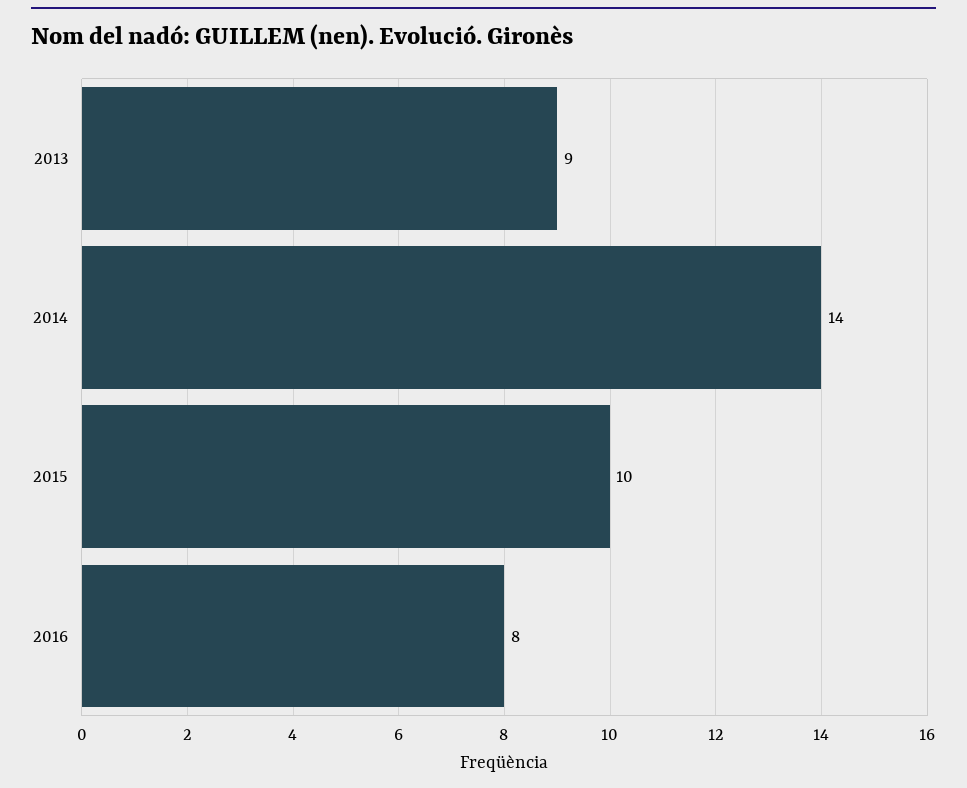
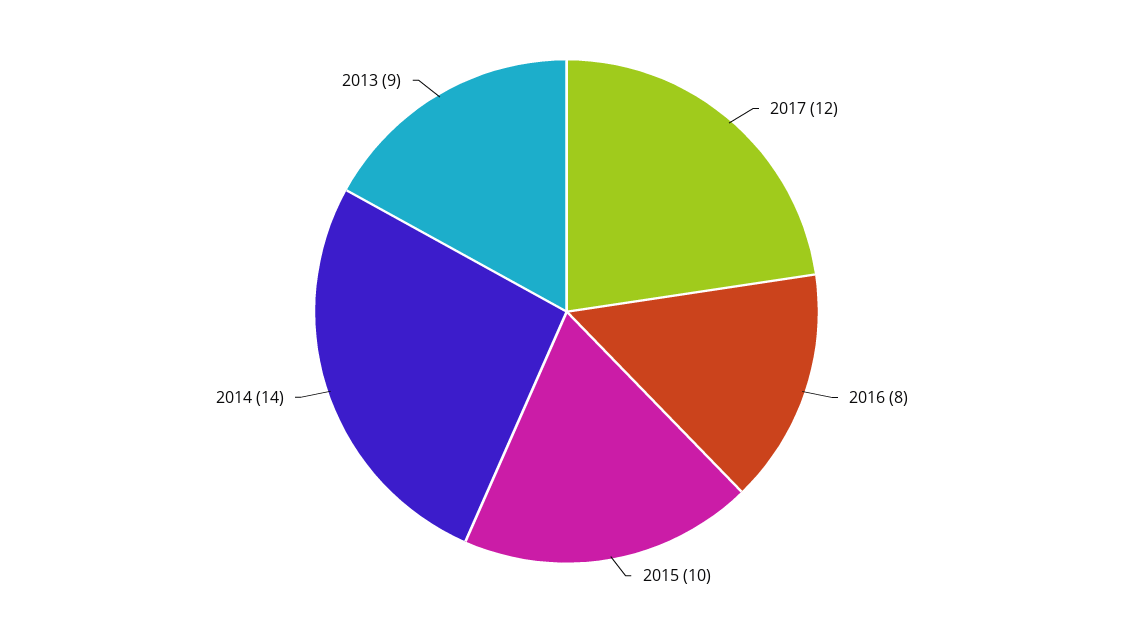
2017: none -> 12

